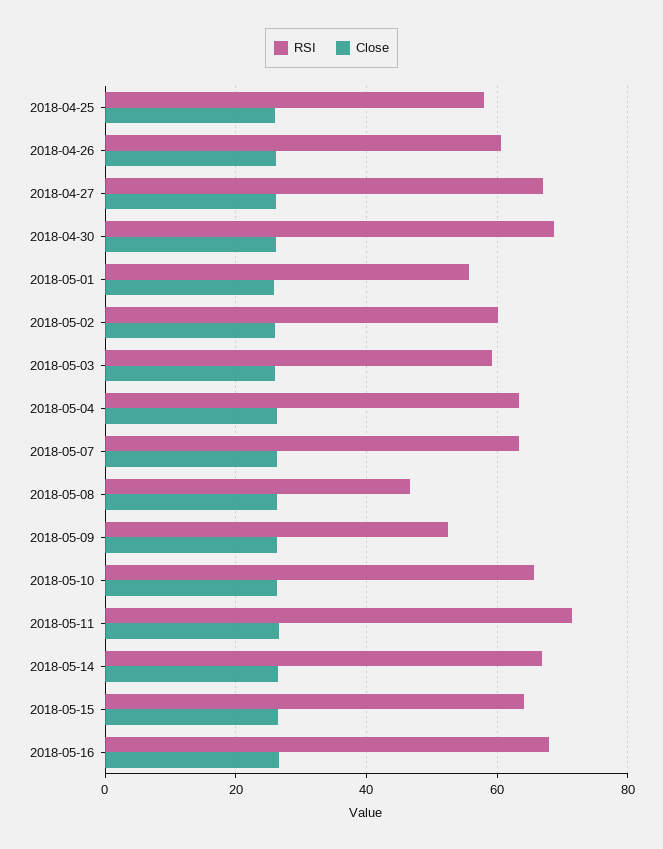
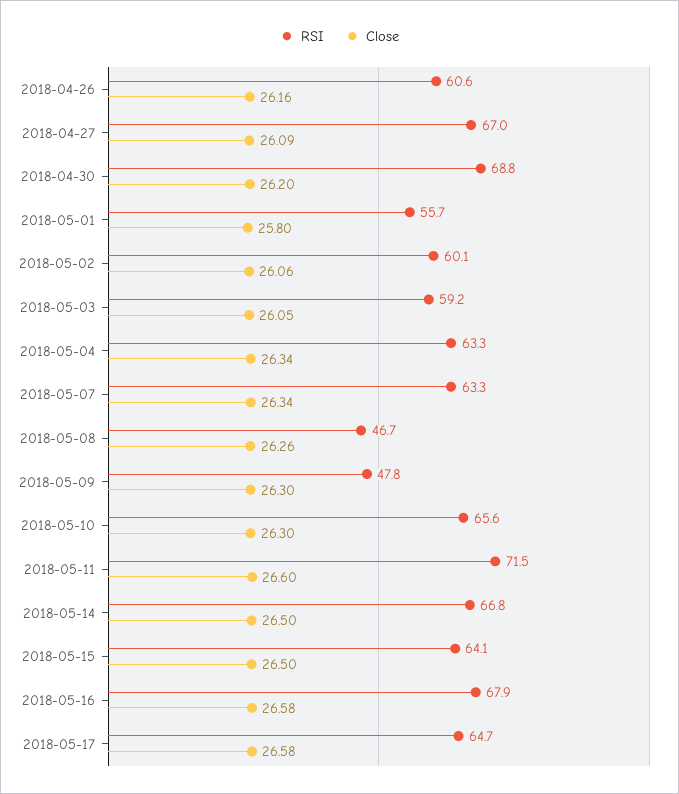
RSI, 2018-04-25: 58 -> none
Close, 2018-04-25: 26 -> none
RSI, 2018-05-09: 52 -> 47.8
RSI, 2018-05-17: none -> 64.7
Close, 2018-05-17: none -> 26.58

